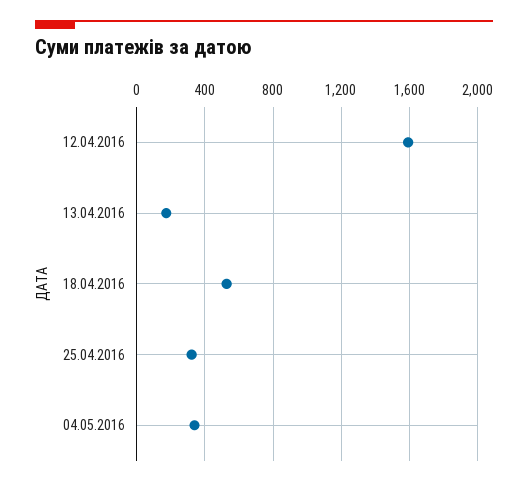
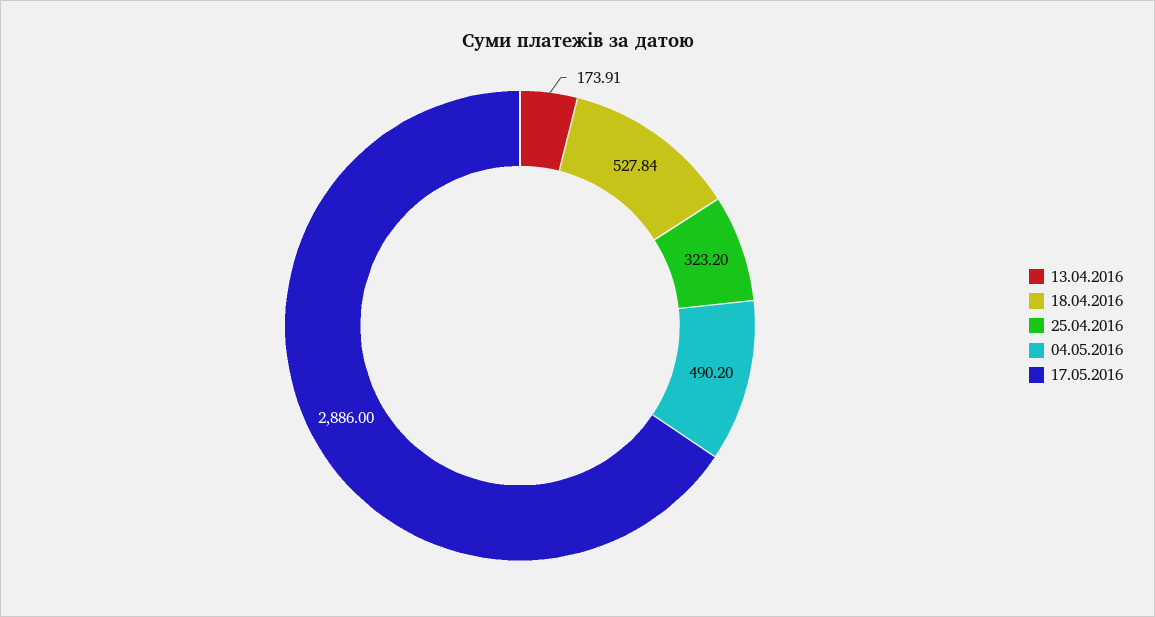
12.04.2016: 1600 -> none
04.05.2016: 350 -> 490.2
17.05.2016: none -> 2886

